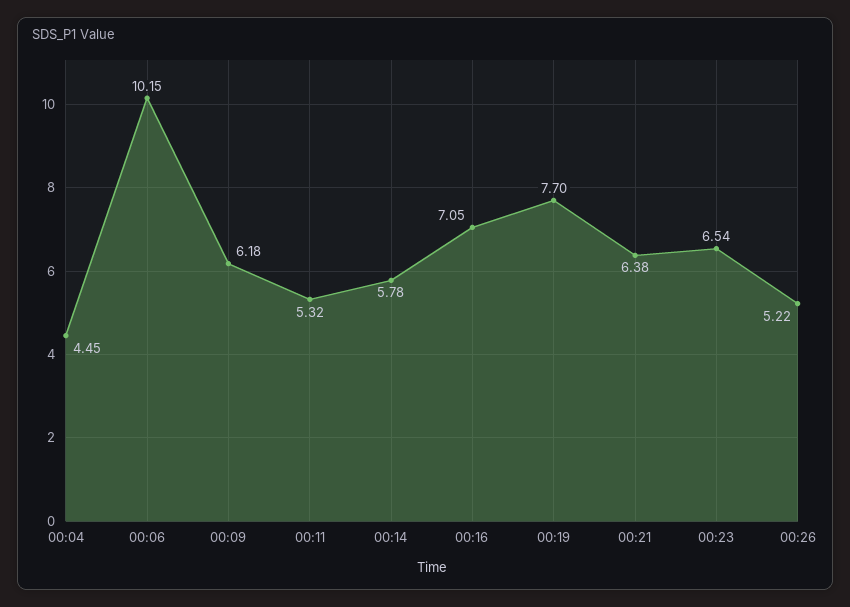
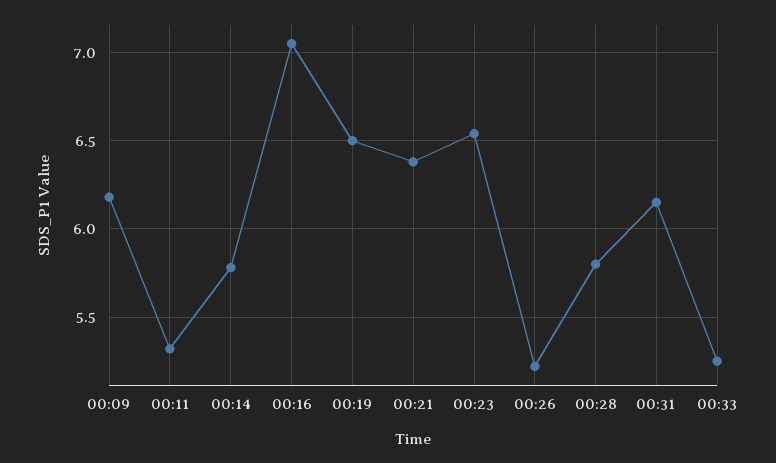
00:04: 4.45 -> none
00:06: 10.15 -> none
00:19: 7.7 -> 6.5
00:28: none -> 5.8
00:31: none -> 6.15
00:33: none -> 5.25

